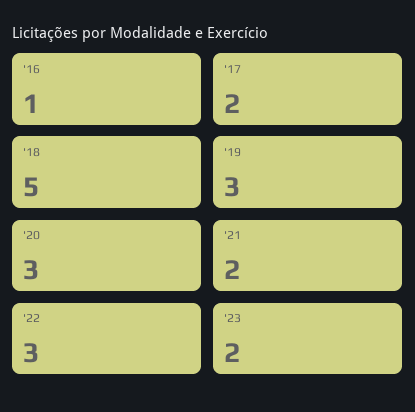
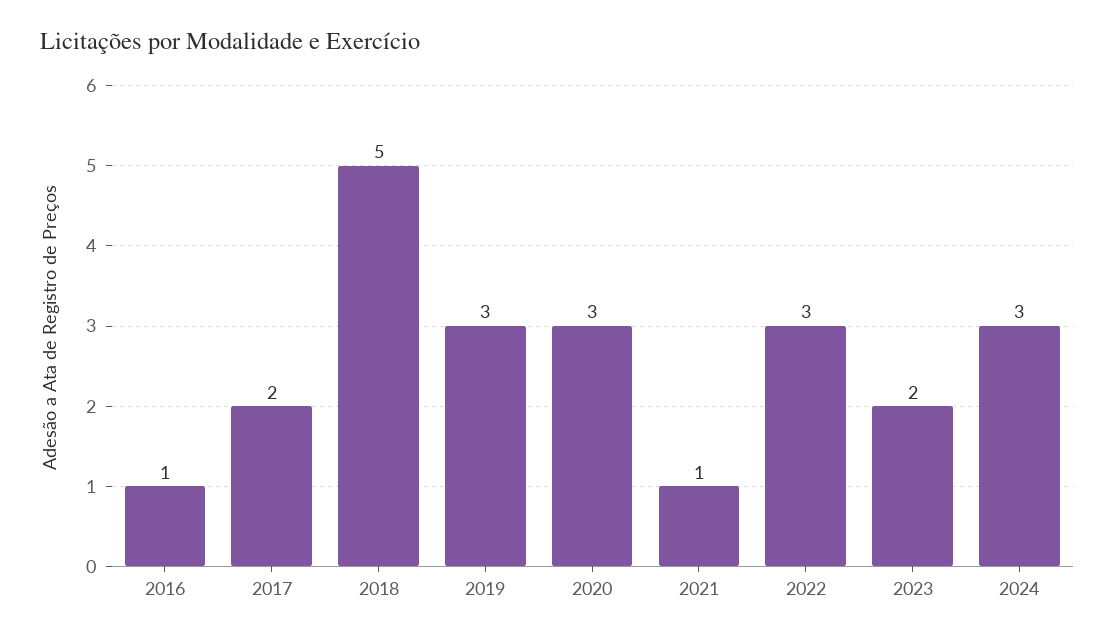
'21: 2 -> 1
2024: none -> 3

